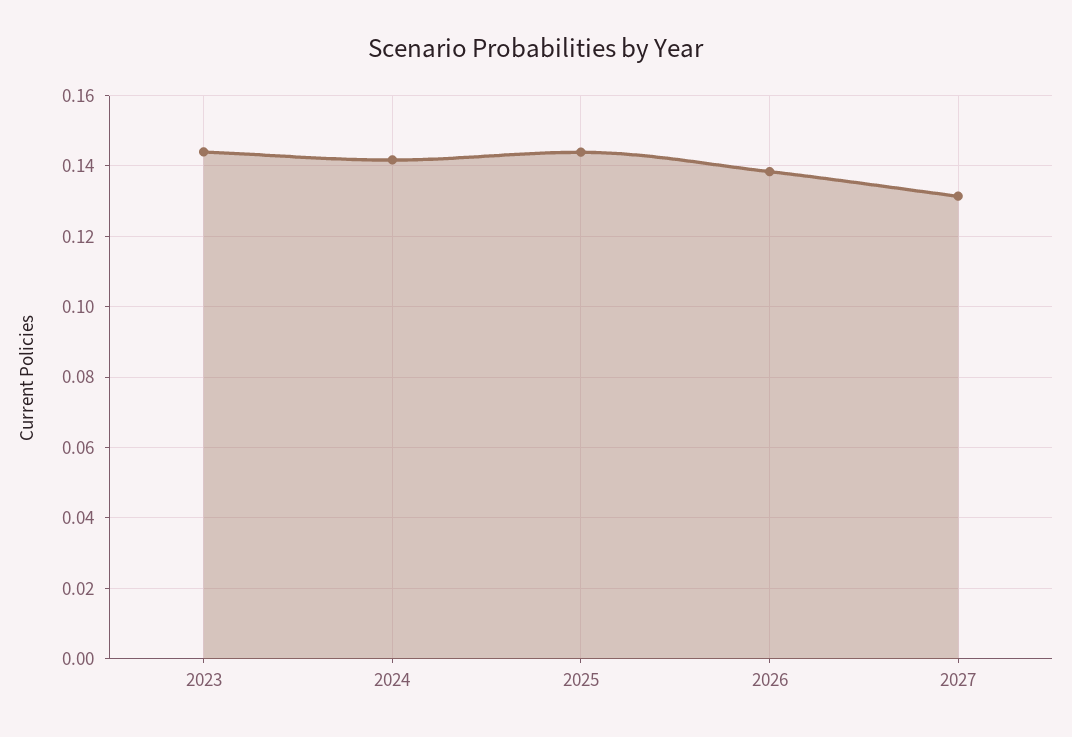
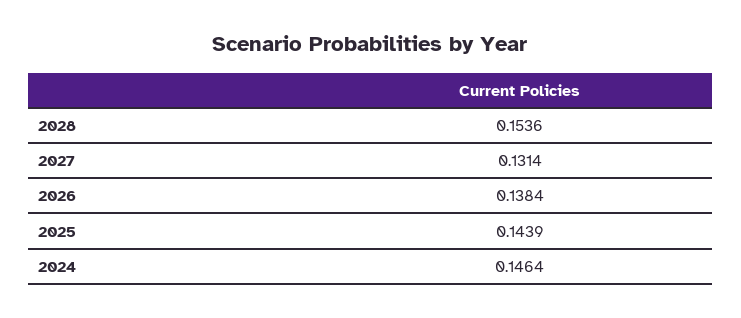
2023: 0.144 -> none
2024: 0.142 -> 0.1464
2028: none -> 0.1536

